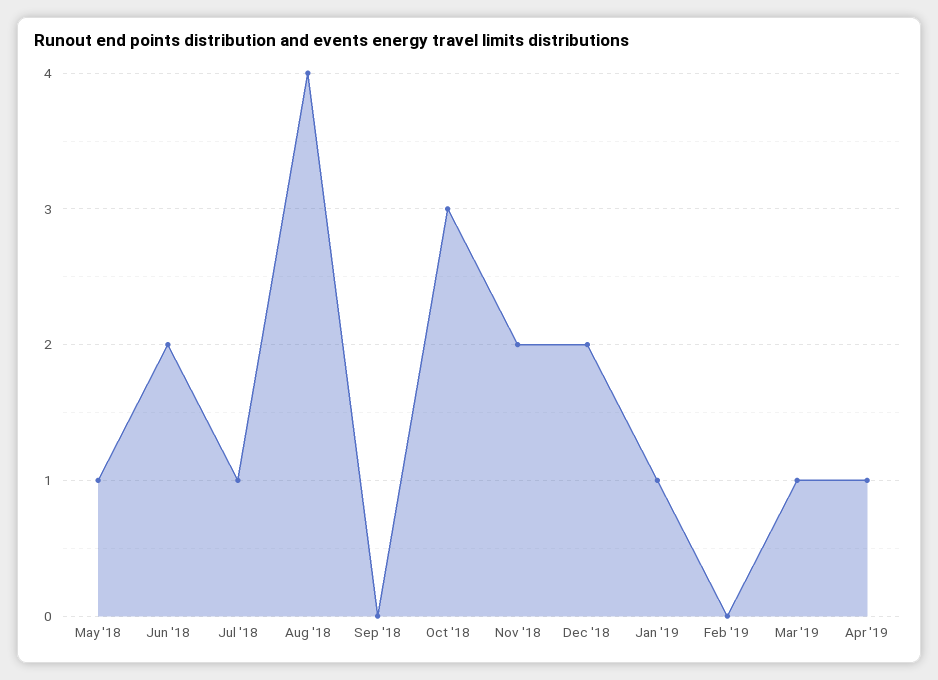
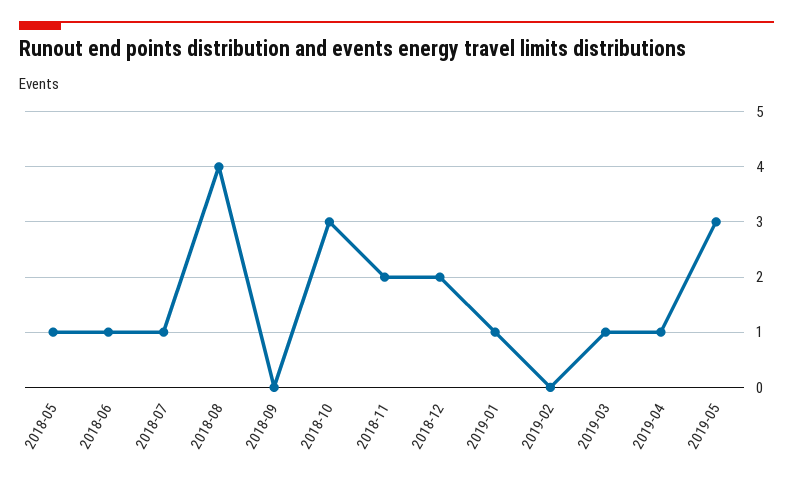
Jun '18: 2 -> 1
2019-05: none -> 3

